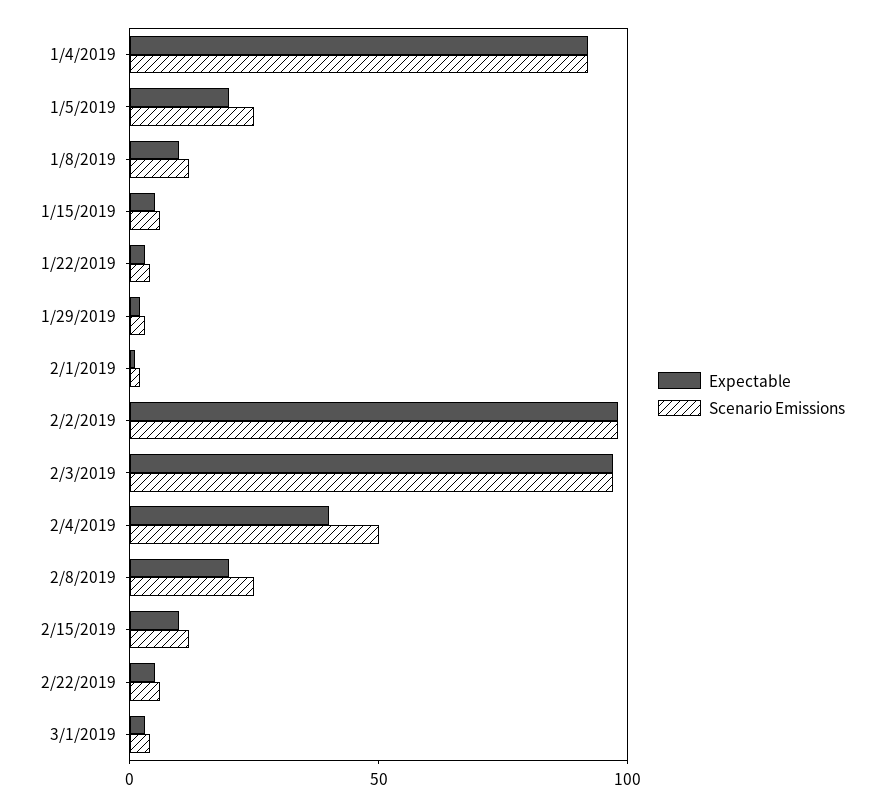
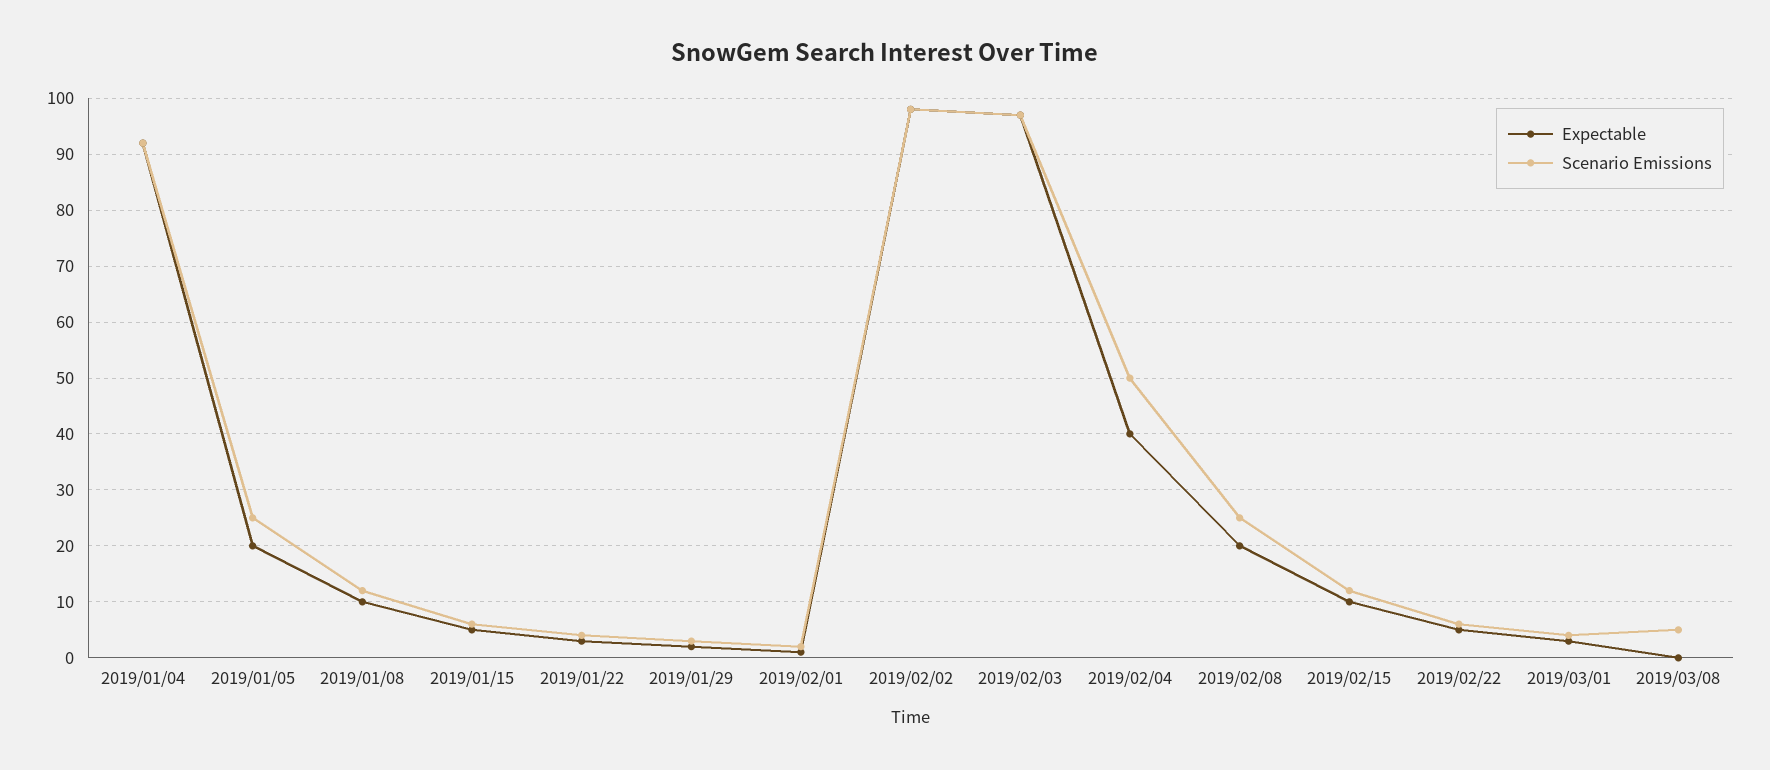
Expectable, 2019/03/08: none -> 0
Scenario Emissions, 2019/03/08: none -> 5

